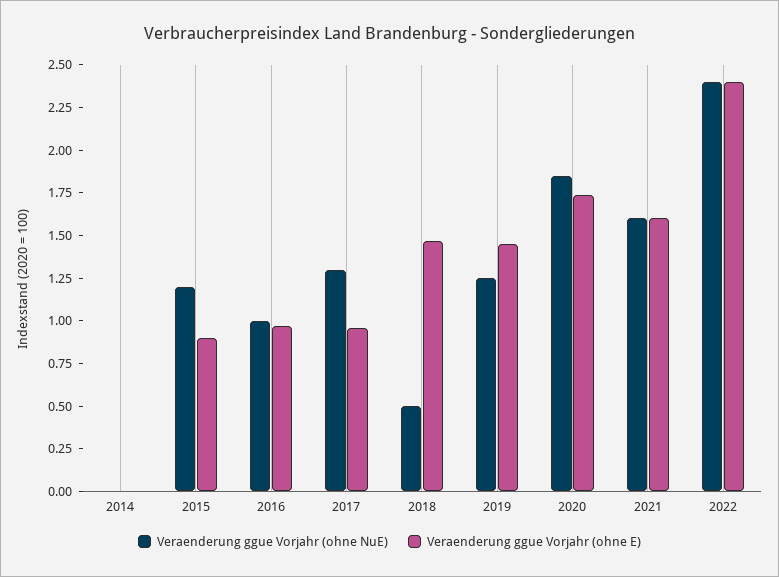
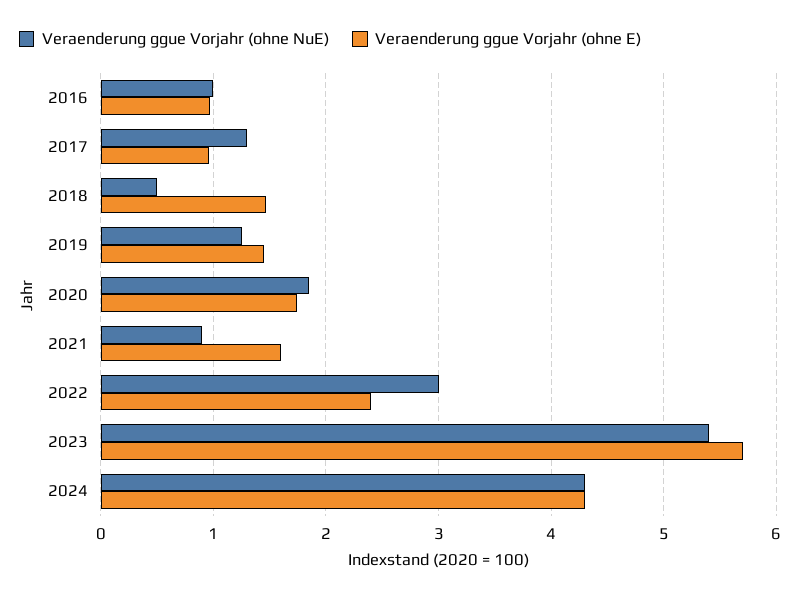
Veraenderung ggue Vorjahr (ohne NuE), 2014: 0 -> none
Veraenderung ggue Vorjahr (ohne E), 2014: 0 -> none
Veraenderung ggue Vorjahr (ohne NuE), 2015: 1.2 -> none
Veraenderung ggue Vorjahr (ohne E), 2015: 0.9 -> none
Veraenderung ggue Vorjahr (ohne NuE), 2021: 1.6 -> 0.9
Veraenderung ggue Vorjahr (ohne NuE), 2022: 2.4 -> 3
Veraenderung ggue Vorjahr (ohne NuE), 2023: none -> 5.4
Veraenderung ggue Vorjahr (ohne E), 2023: none -> 5.7
Veraenderung ggue Vorjahr (ohne NuE), 2024: none -> 4.3
Veraenderung ggue Vorjahr (ohne E), 2024: none -> 4.3

